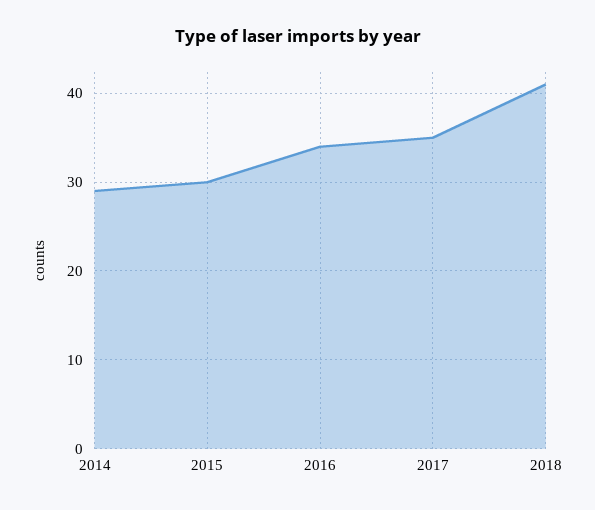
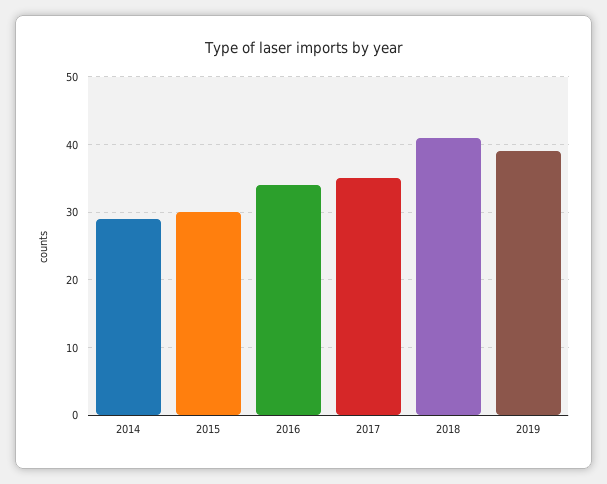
2019: none -> 39

